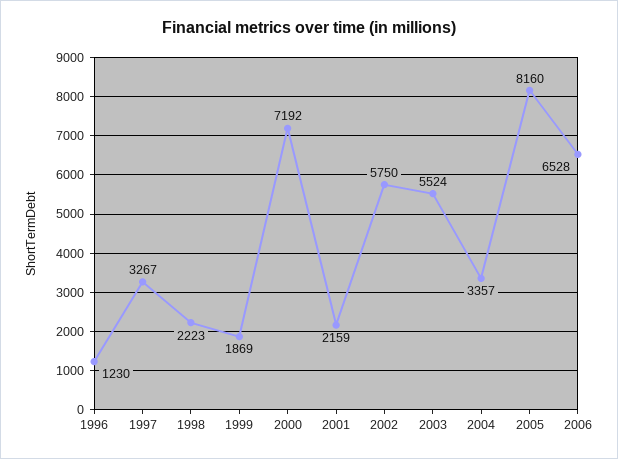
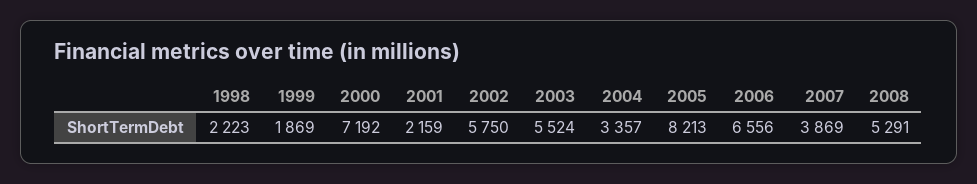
1996: 1230 -> none
1997: 3267 -> none
2005: 8160 -> 8213
2006: 6528 -> 6556
2007: none -> 3869
2008: none -> 5291

